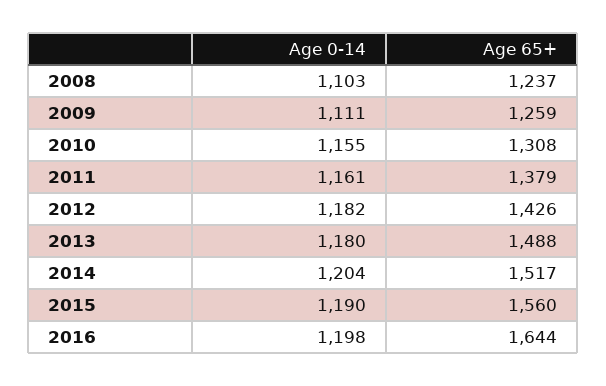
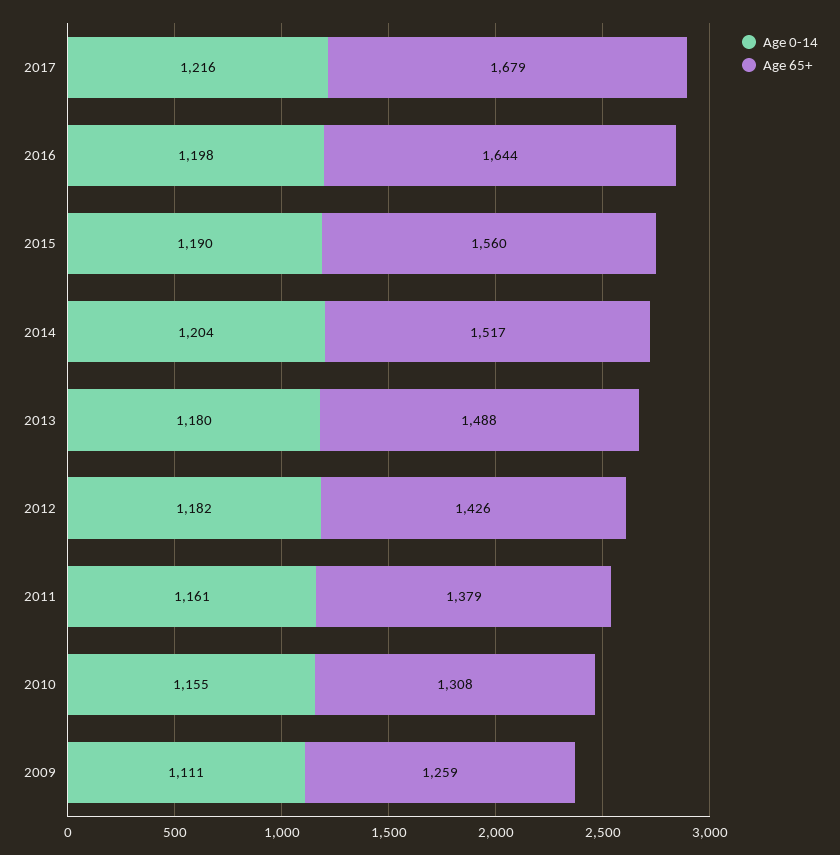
Age 0-14, 2008: 1103 -> none
Age 65+, 2008: 1237 -> none
Age 0-14, 2017: none -> 1216
Age 65+, 2017: none -> 1679

